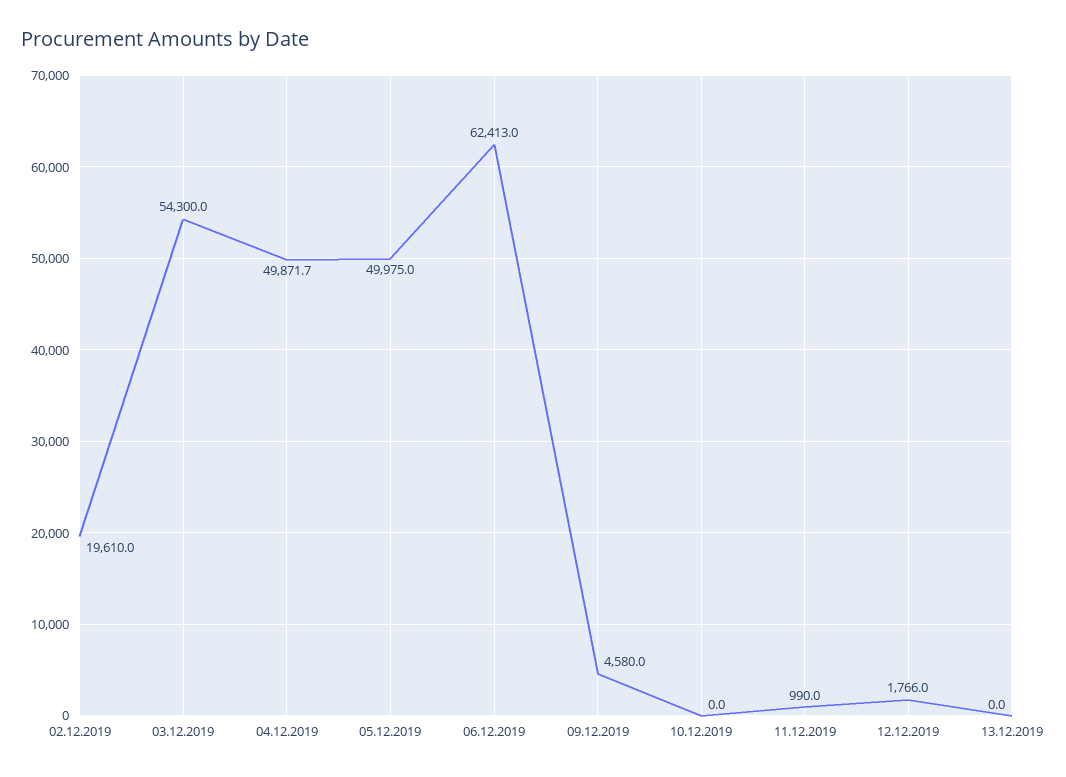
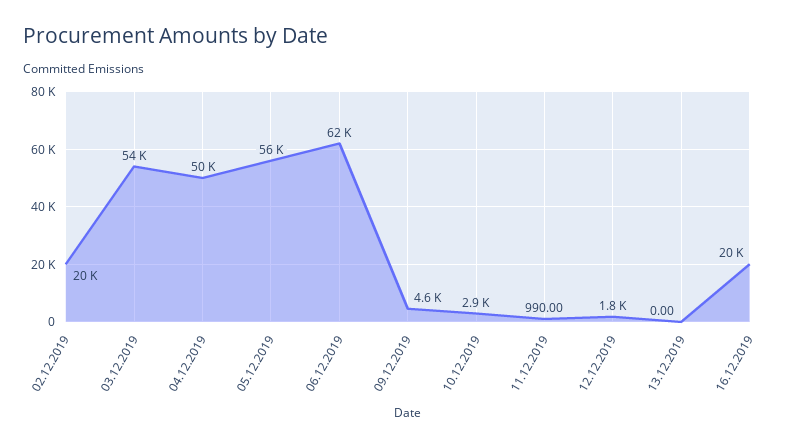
05.12.2019: 49975 -> 56000
10.12.2019: 0 -> 2900
16.12.2019: none -> 20000

